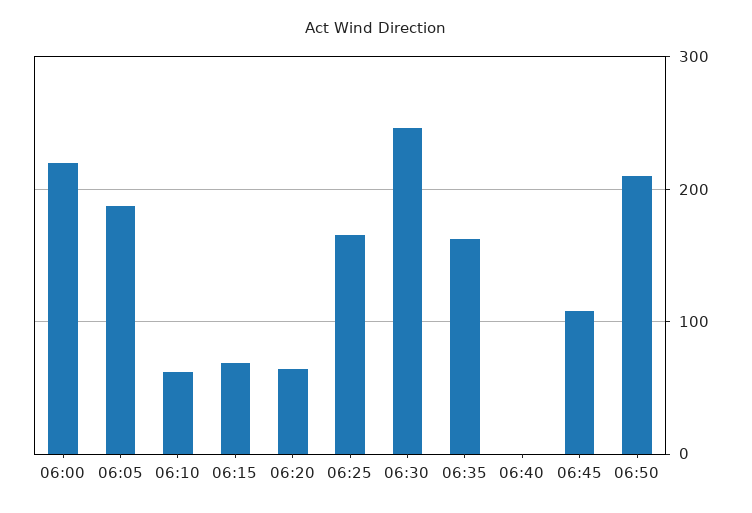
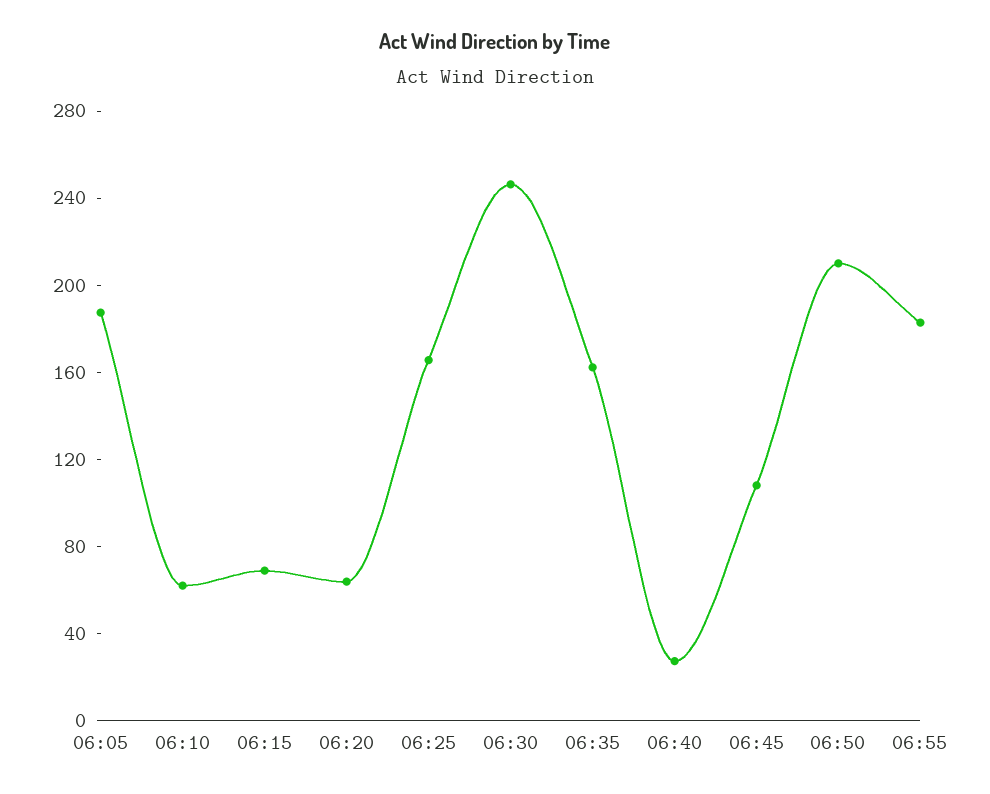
06:00: 220 -> none
06:40: 0 -> 30
06:55: none -> 180

